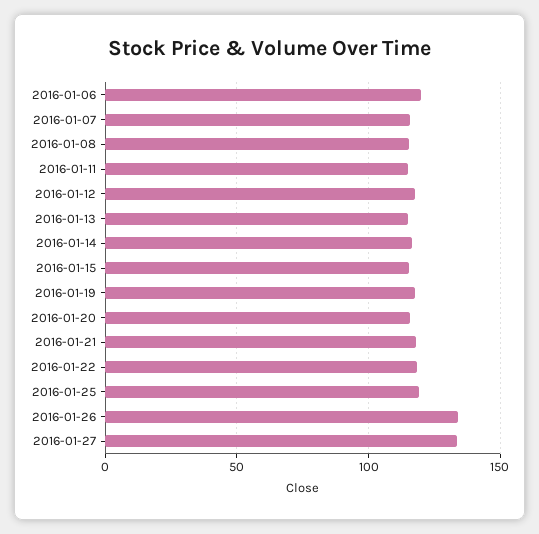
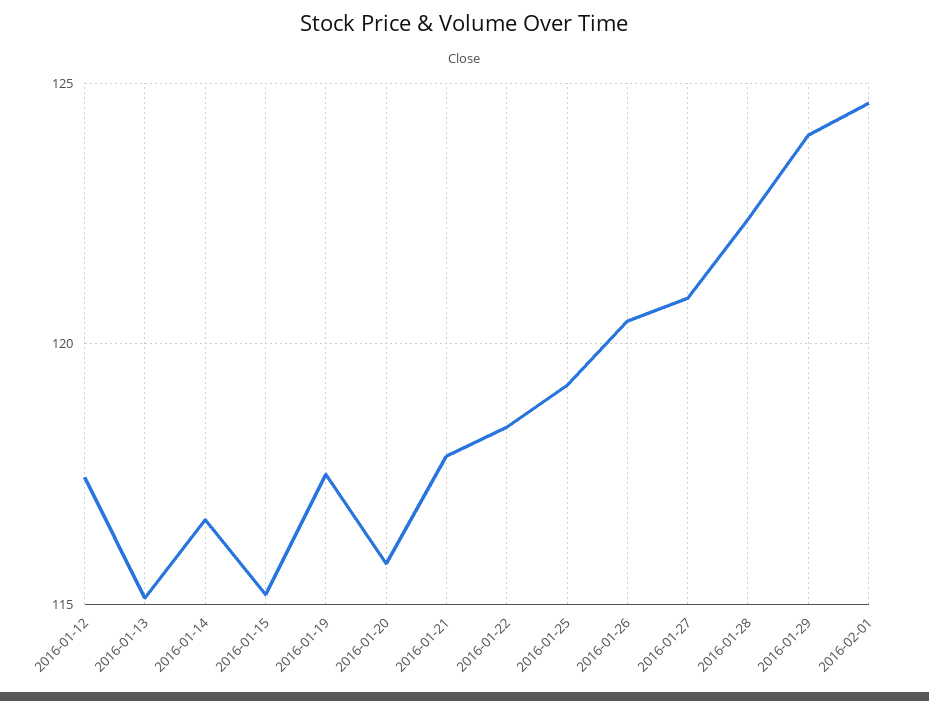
2016-01-06: 120 -> none
2016-01-07: 115 -> none
2016-01-08: 115 -> none
2016-01-11: 115 -> none
2016-01-26: 135 -> 120.5
2016-01-27: 135 -> 121
2016-01-28: none -> 122.5
2016-01-29: none -> 124
2016-02-01: none -> 124.5

